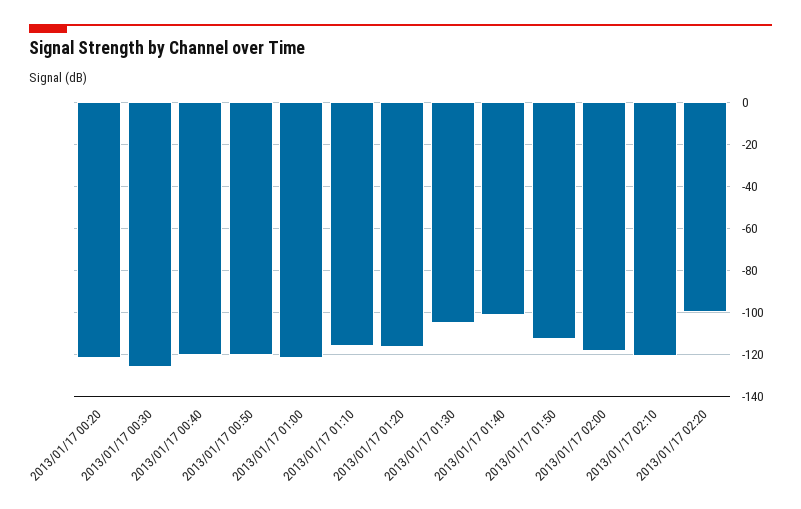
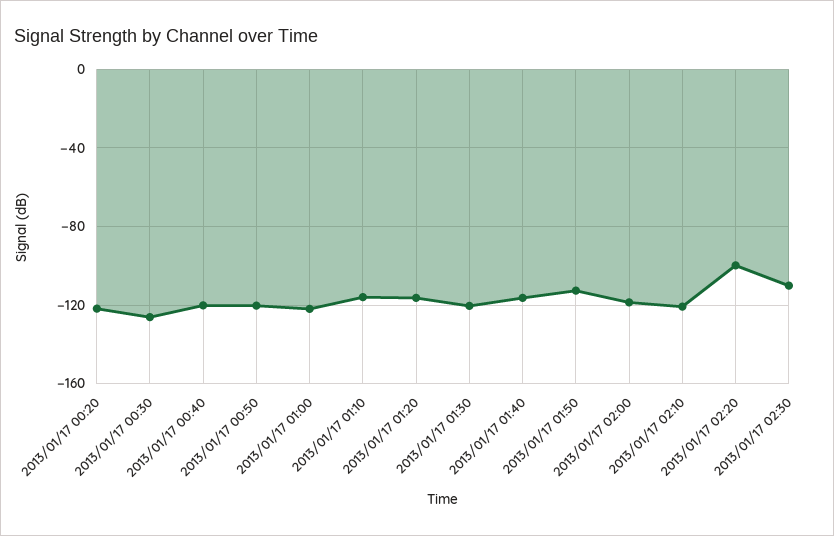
2013/01/17 01:30: -105 -> -120
2013/01/17 01:40: -100 -> -115
2013/01/17 02:30: none -> -110

